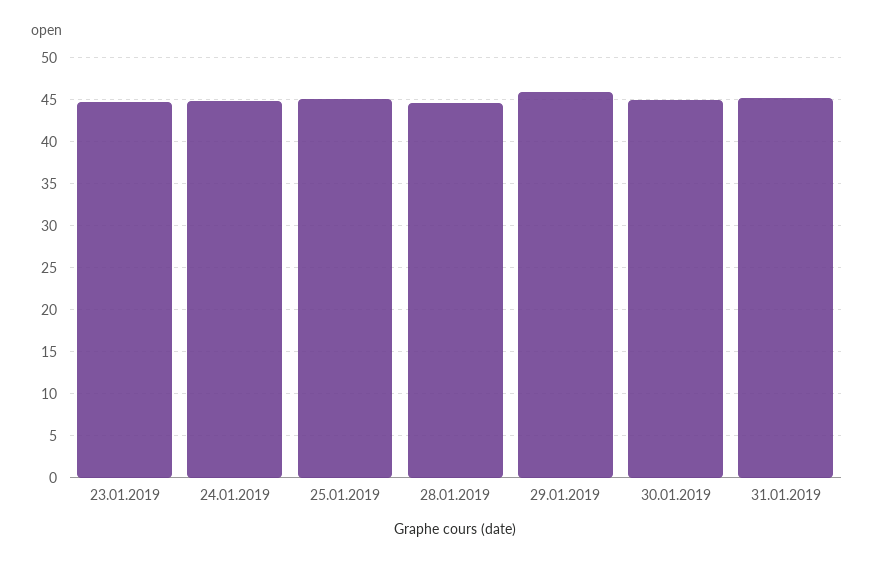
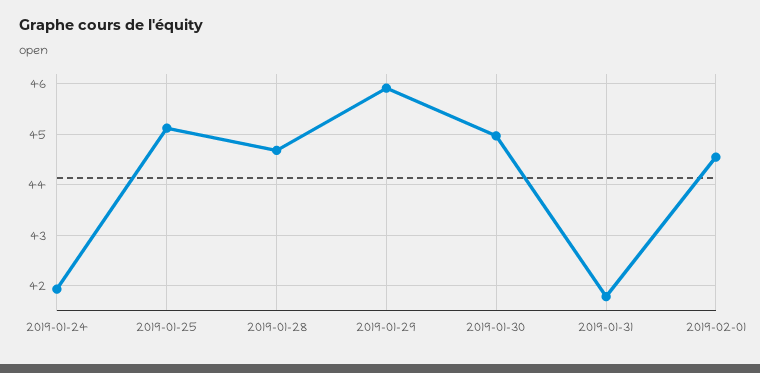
23.01.2019: 45 -> none
24.01.2019: 45 -> 42
31.01.2019: 45 -> 41.8
2019-02-01: none -> 44.6

